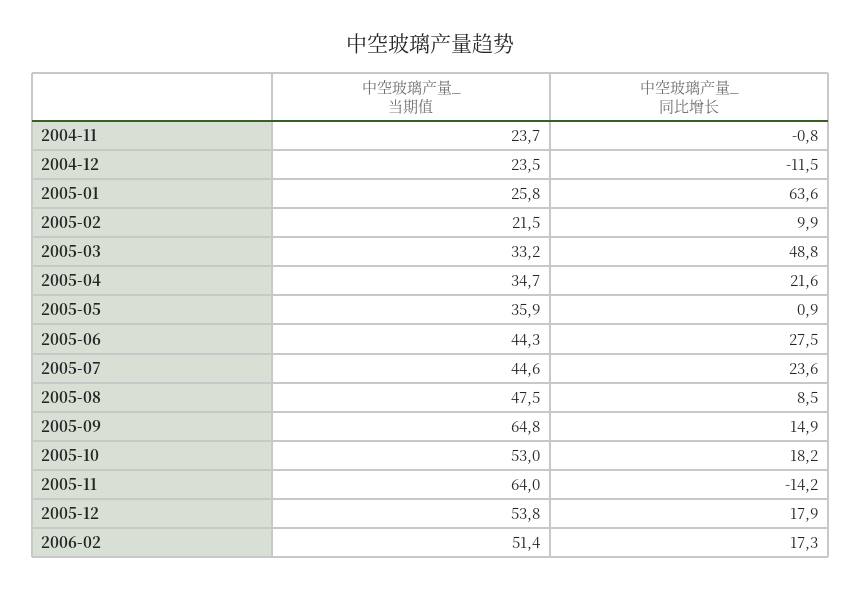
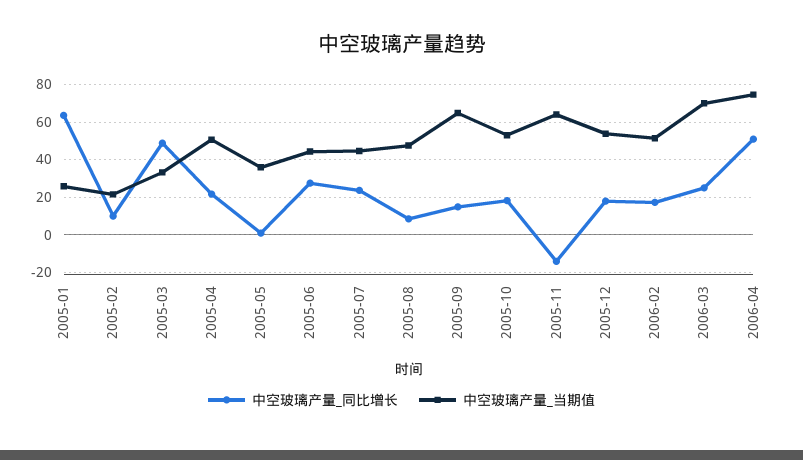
中空玻璃产量_当期值, 2004-11: 23.7 -> none
中空玻璃产量_同比增长, 2004-11: -0.8 -> none
中空玻璃产量_当期值, 2004-12: 23.5 -> none
中空玻璃产量_同比增长, 2004-12: -11.5 -> none
中空玻璃产量_当期值, 2005-04: 34.7 -> 50
中空玻璃产量_同比增长, 2006-03: none -> 25
中空玻璃产量_当期值, 2006-03: none -> 70
中空玻璃产量_同比增长, 2006-04: none -> 50
中空玻璃产量_当期值, 2006-04: none -> 75

